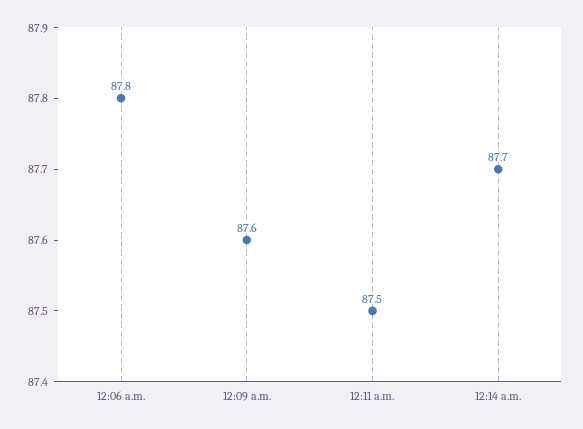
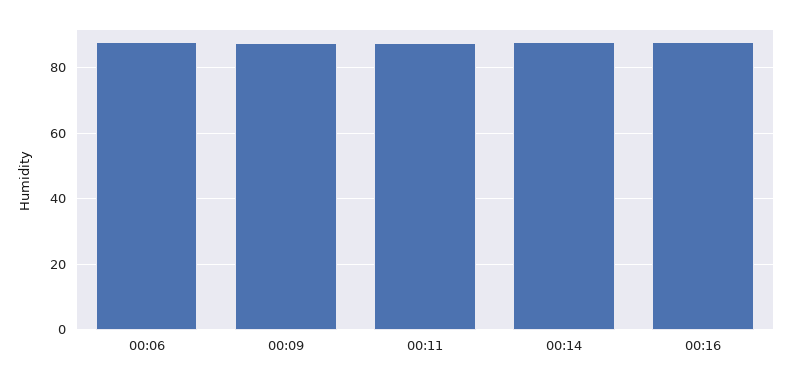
00:16: none -> 88

